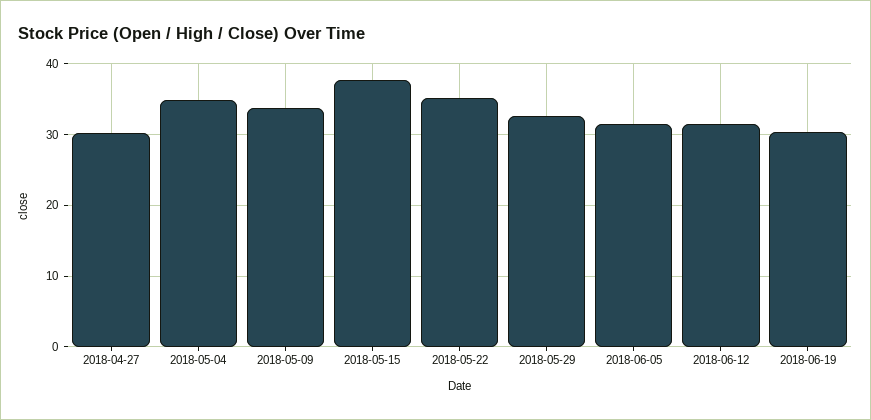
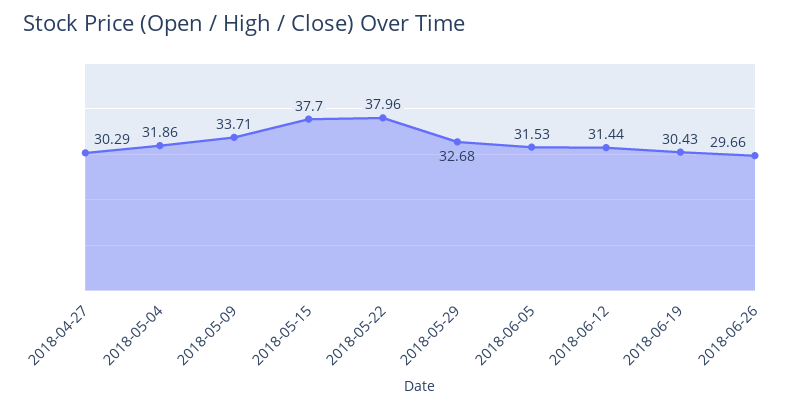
2018-05-04: 35 -> 31.86
2018-05-22: 35 -> 37.96
2018-06-26: none -> 29.66

